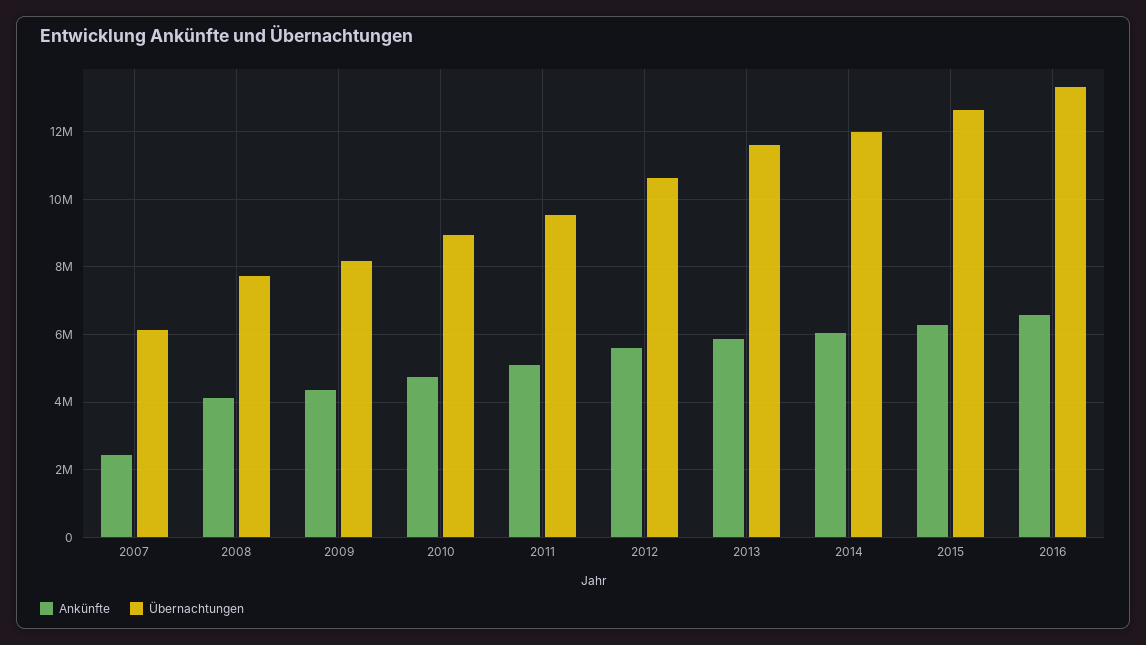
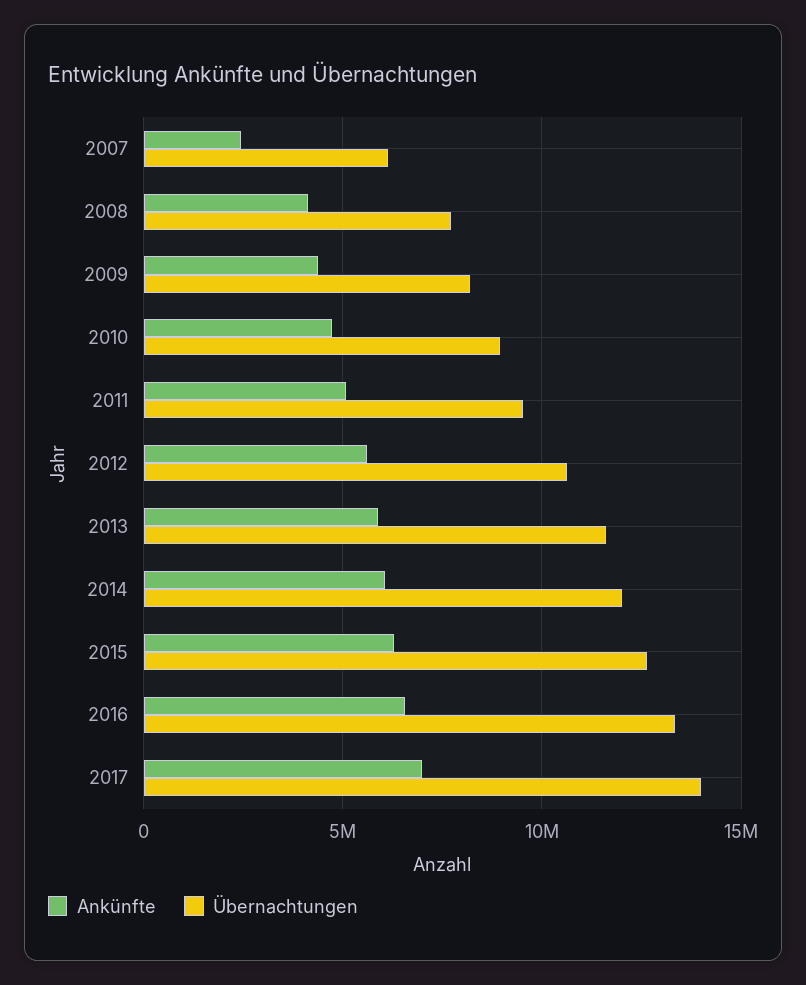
Ankünfte, 2017: none -> 7000000
Übernachtungen, 2017: none -> 14000000

